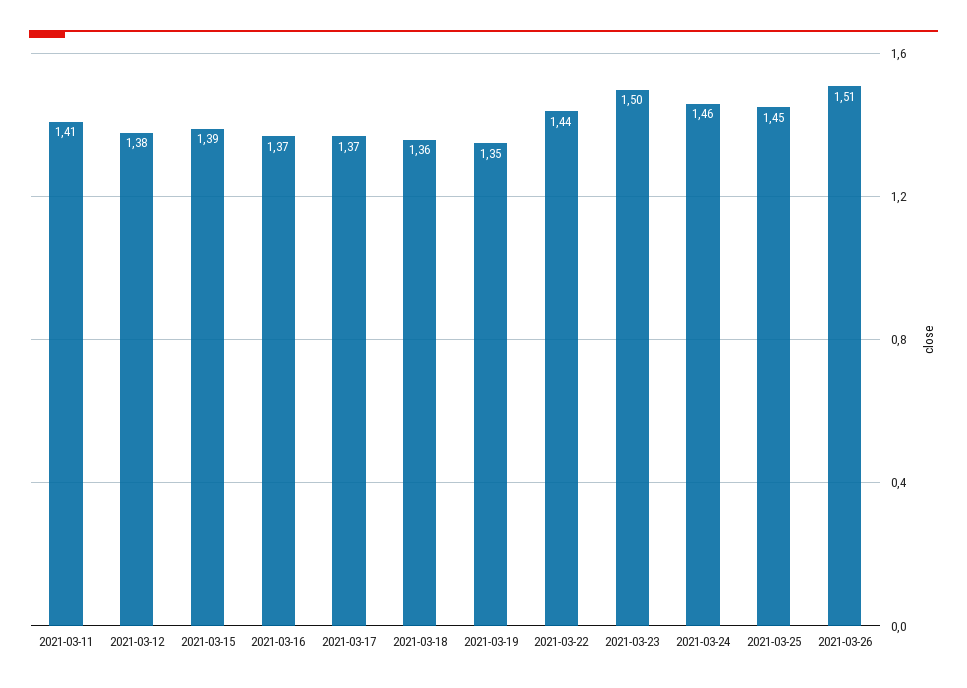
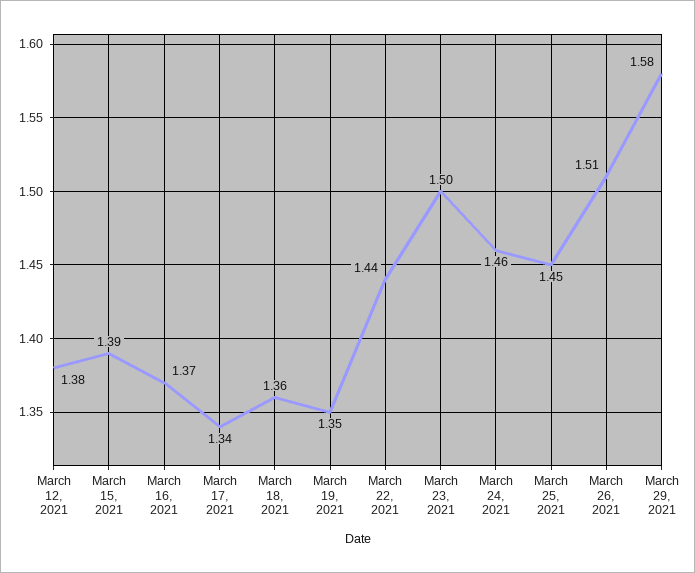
2021-03-11: 1.41 -> none
2021-03-17: 1.37 -> 1.34
March 29, 2021: none -> 1.58

